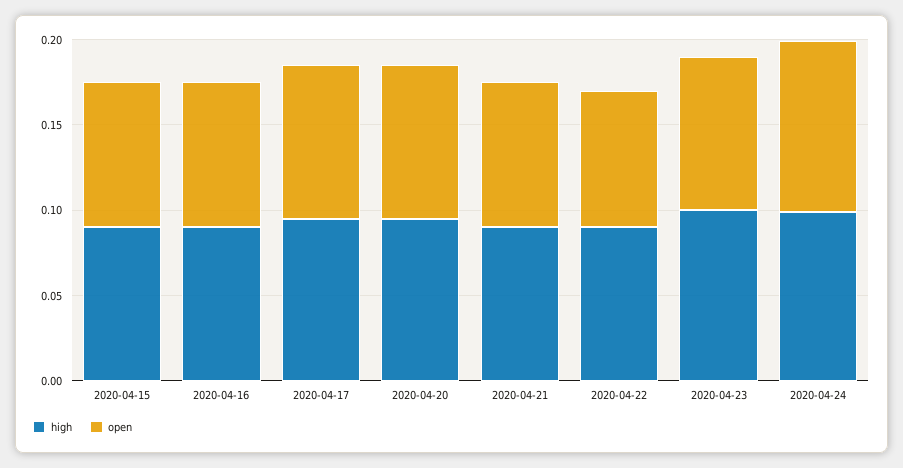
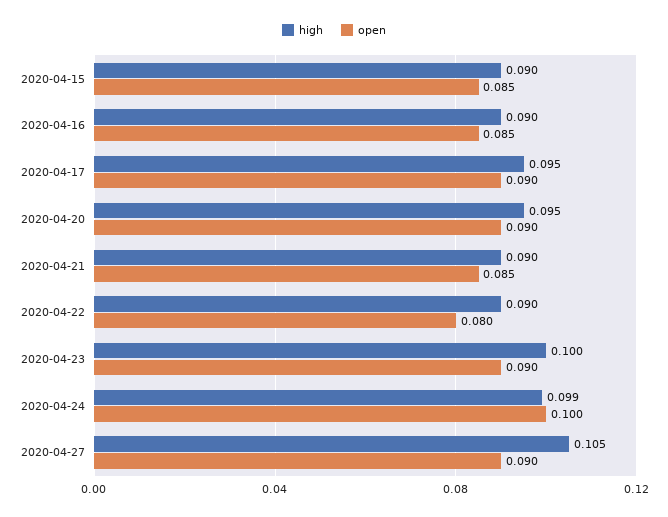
high, 2020-04-27: none -> 0.105
open, 2020-04-27: none -> 0.09

